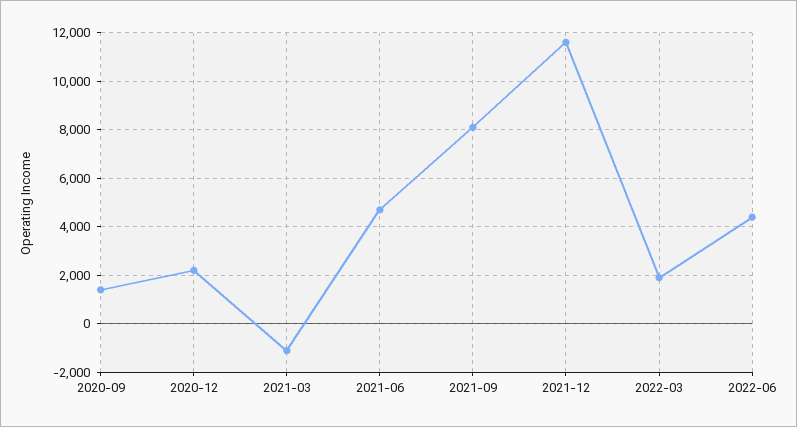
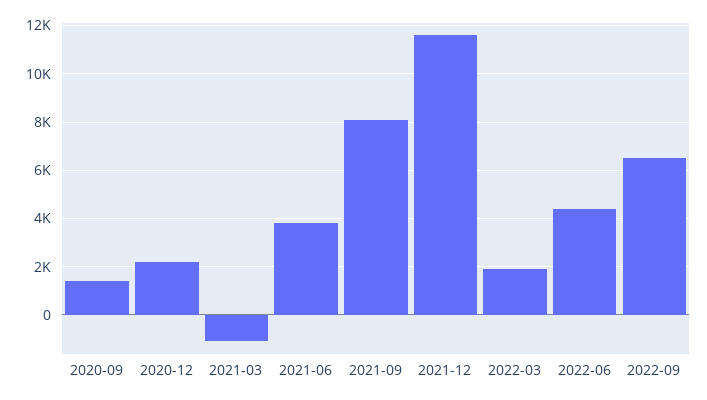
2021-06: 4750 -> 3750
2022-09: none -> 6500

